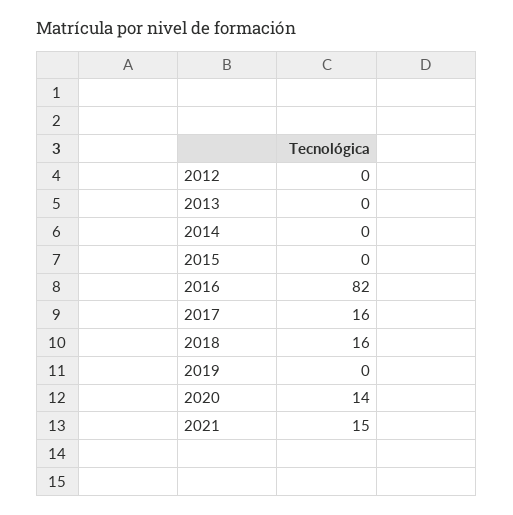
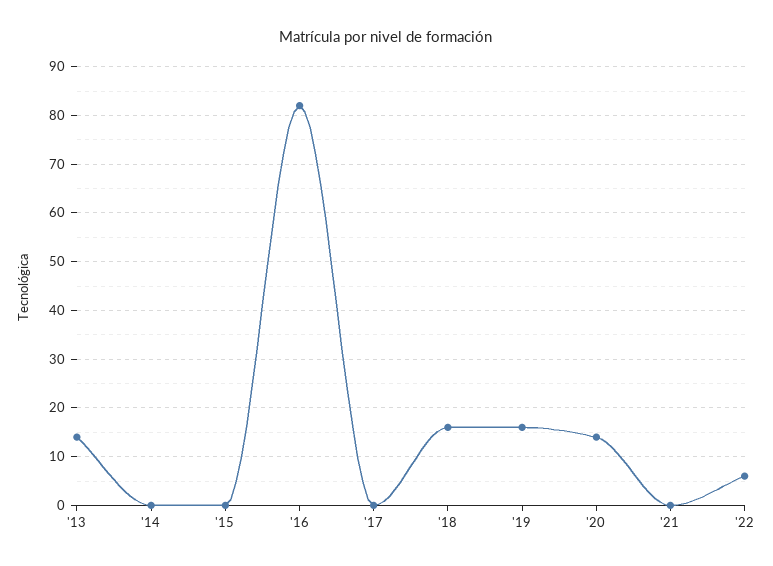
2012: 0 -> none
2013: 0 -> 15
2017: 16 -> 0
2019: 0 -> 15
2021: 15 -> 0
'22: none -> 5

